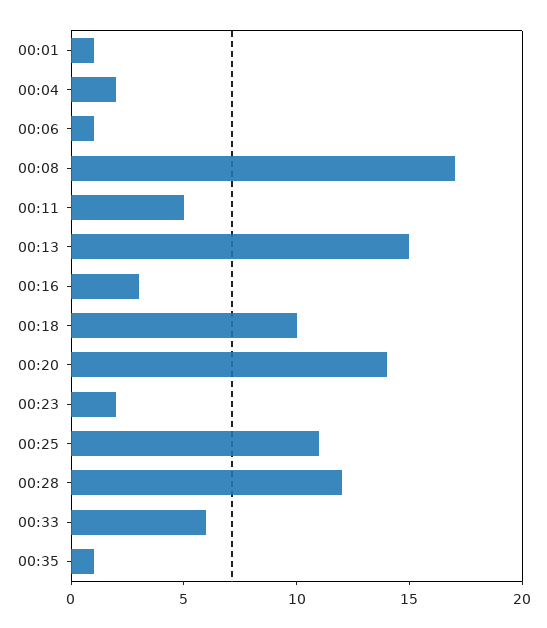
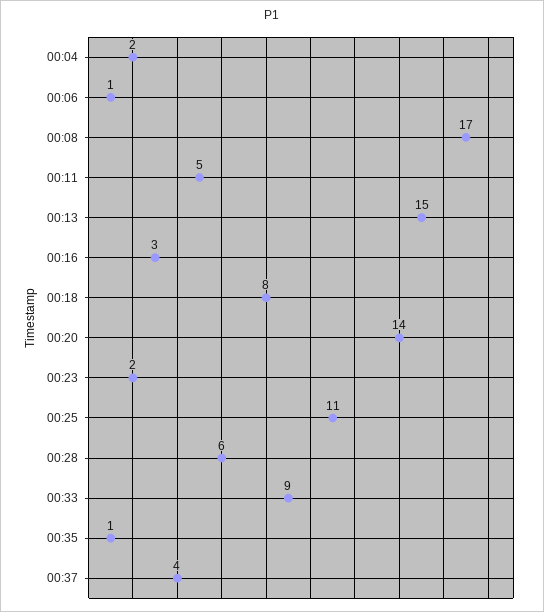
00:01: 1 -> none
00:18: 10 -> 8
00:28: 12 -> 6
00:33: 6 -> 9
00:37: none -> 4

